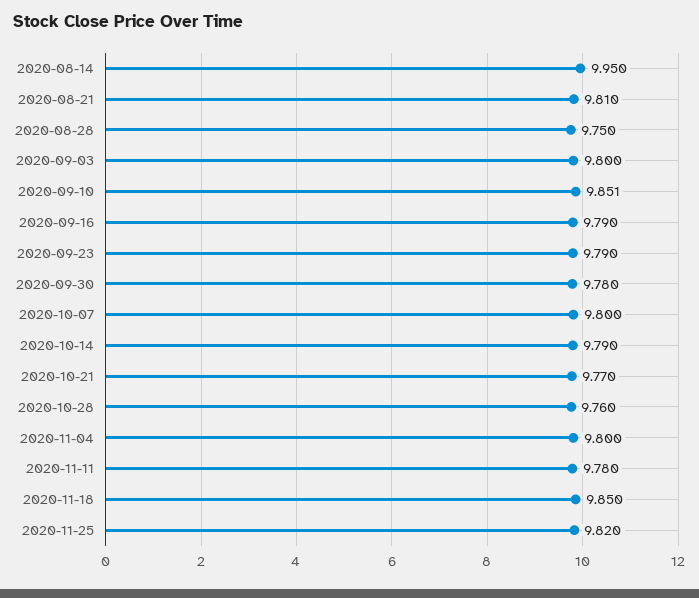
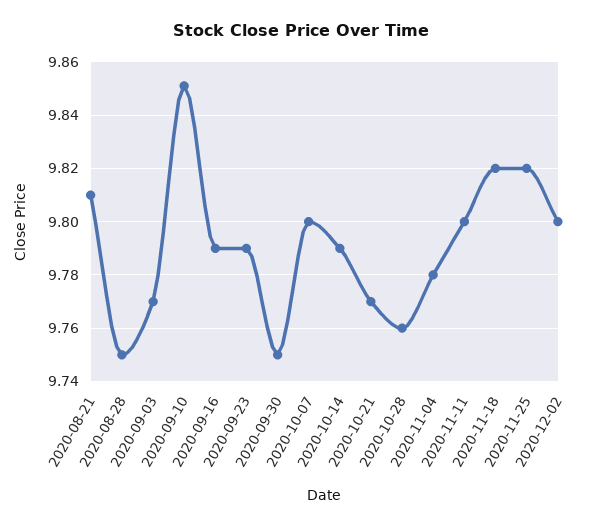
2020-08-14: 9.95 -> none
2020-09-03: 9.8 -> 9.77
2020-09-30: 9.78 -> 9.75
2020-11-04: 9.8 -> 9.78
2020-11-11: 9.78 -> 9.8
2020-11-18: 9.85 -> 9.82
2020-12-02: none -> 9.8

